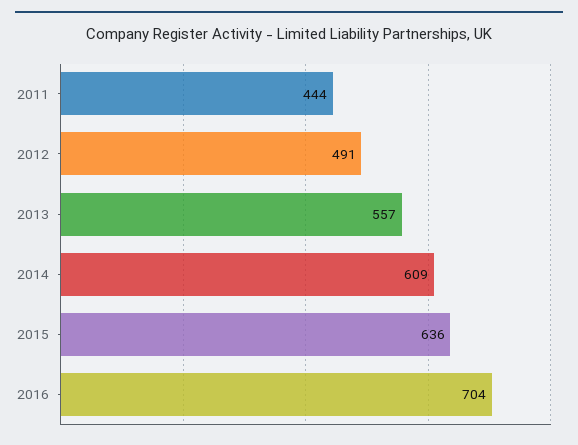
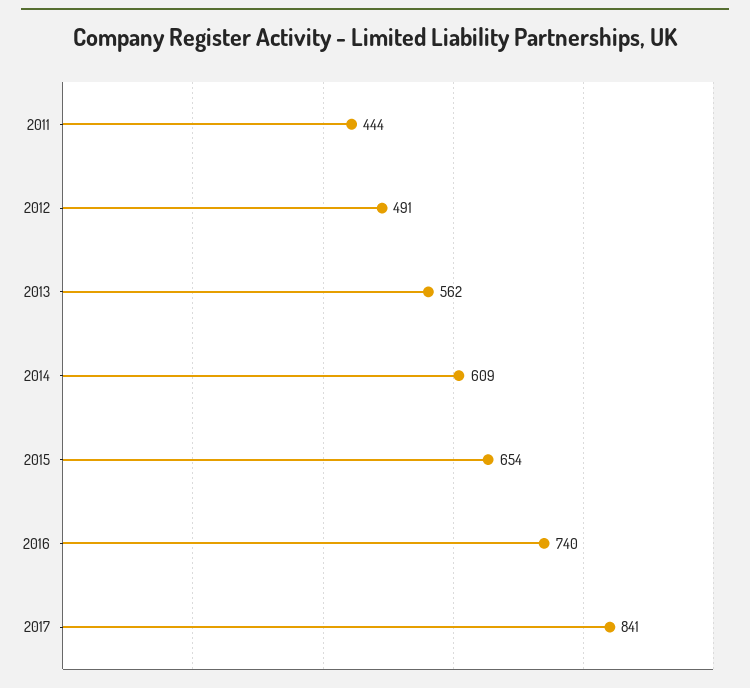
2013: 557 -> 562
2015: 636 -> 654
2016: 704 -> 740
2017: none -> 841

